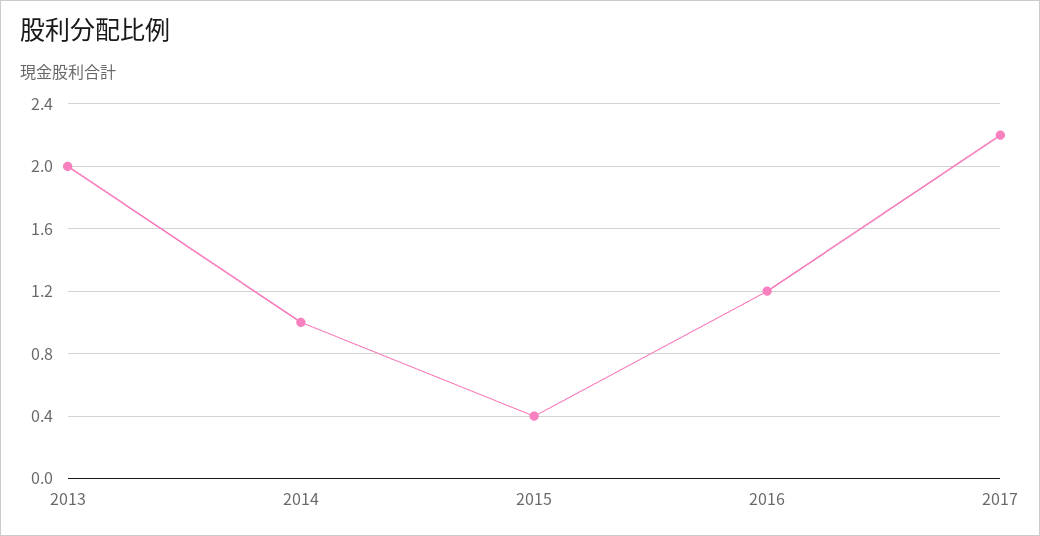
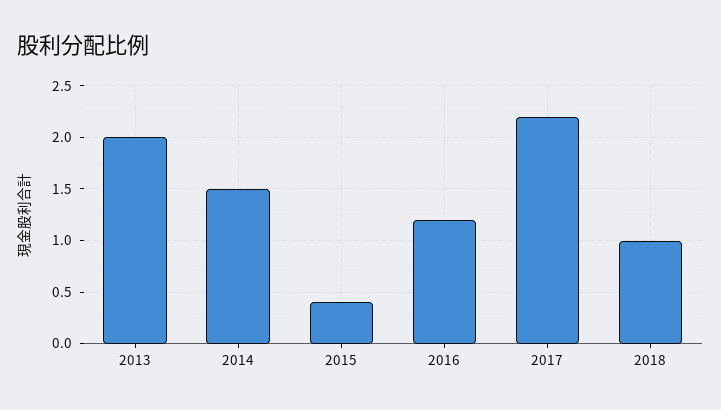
2014: 1 -> 1.5
2018: none -> 1

